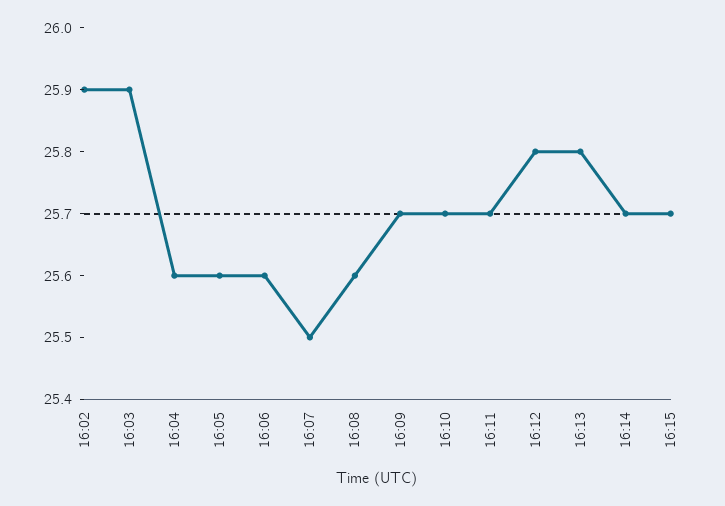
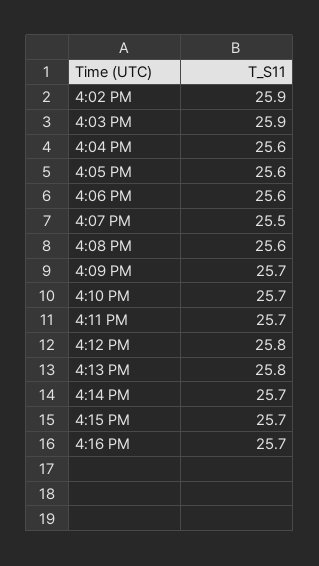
4:16 PM: none -> 25.7

